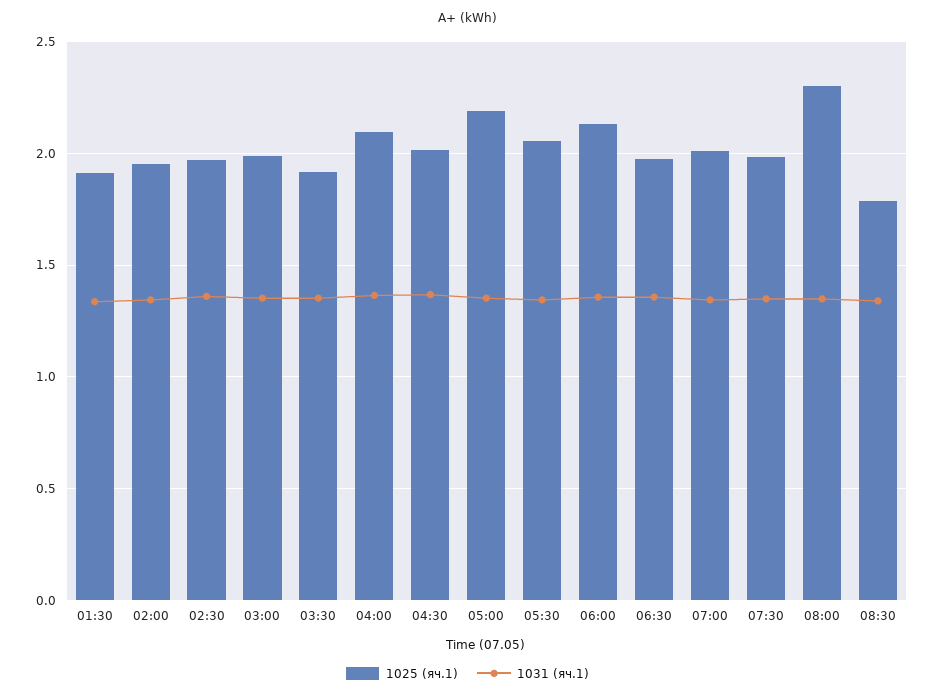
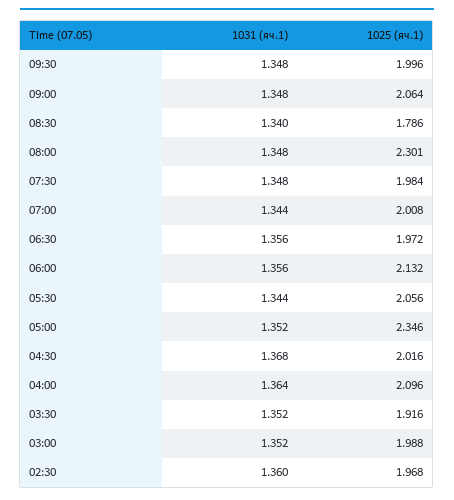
1025 (яч.1), 01:30: 1.9 -> none
1031 (яч.1), 01:30: 1.35 -> none
1025 (яч.1), 02:00: 1.95 -> none
1031 (яч.1), 02:00: 1.35 -> none
1025 (яч.1), 05:00: 2.2 -> 2.346
1031 (яч.1), 09:30: none -> 1.348
1025 (яч.1), 09:30: none -> 1.996
1031 (яч.1), 09:00: none -> 1.348
1025 (яч.1), 09:00: none -> 2.064

